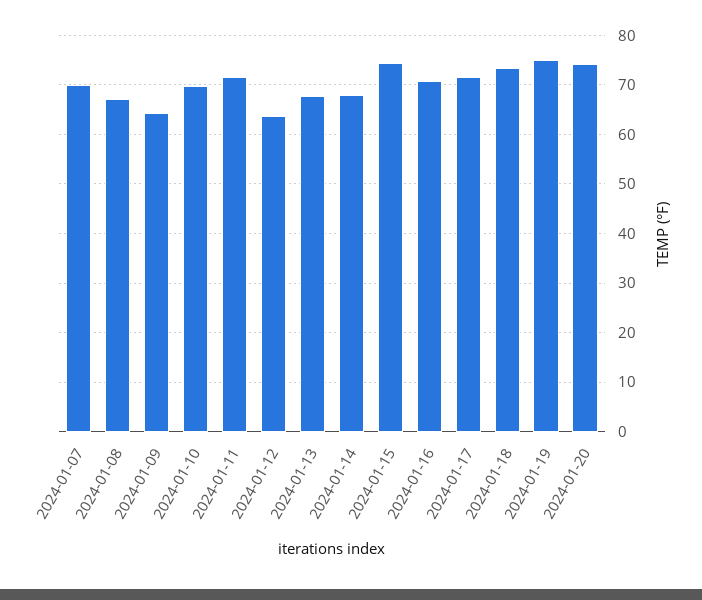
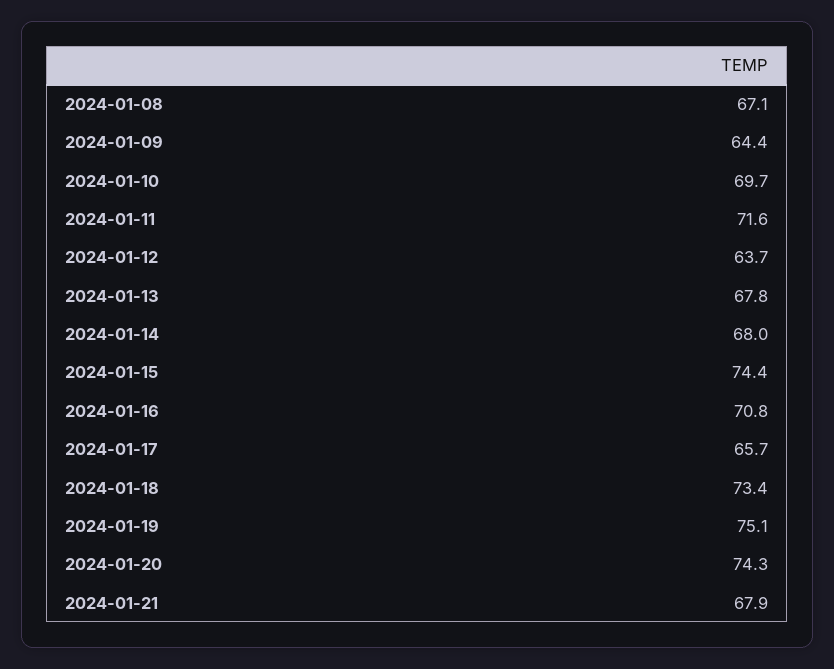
2024-01-07: 70 -> none
2024-01-17: 72 -> 65.7
2024-01-21: none -> 67.9

